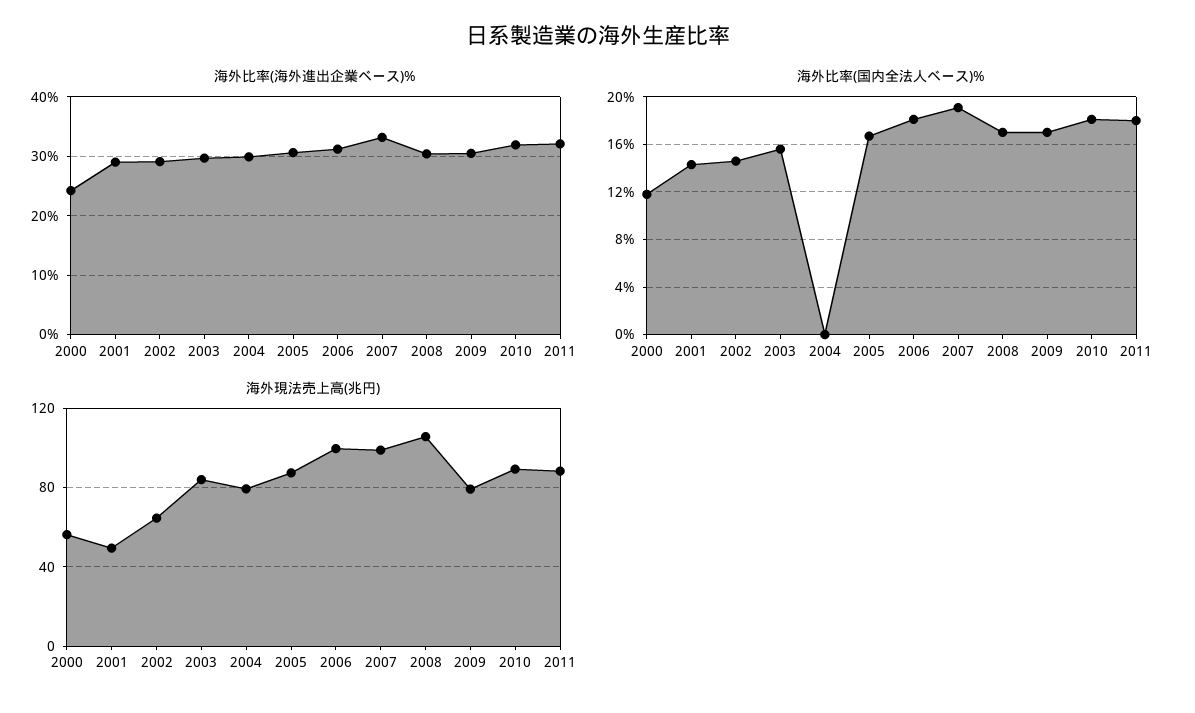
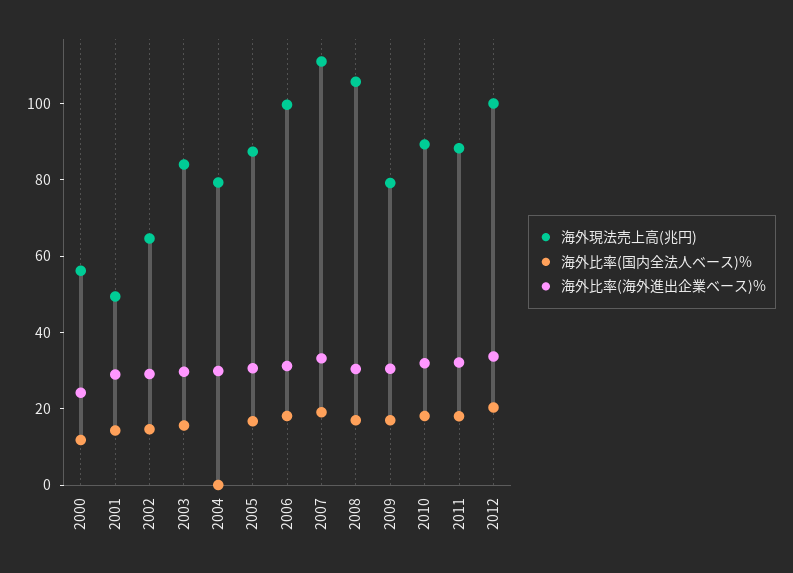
海外現法売上高(兆円), 2007: 100 -> 110
海外現法売上高(兆円), 2012: none -> 100
海外比率(国内全法人ベース)%, 2012: none -> 20
海外比率(海外進出企業ベース)%, 2012: none -> 35

